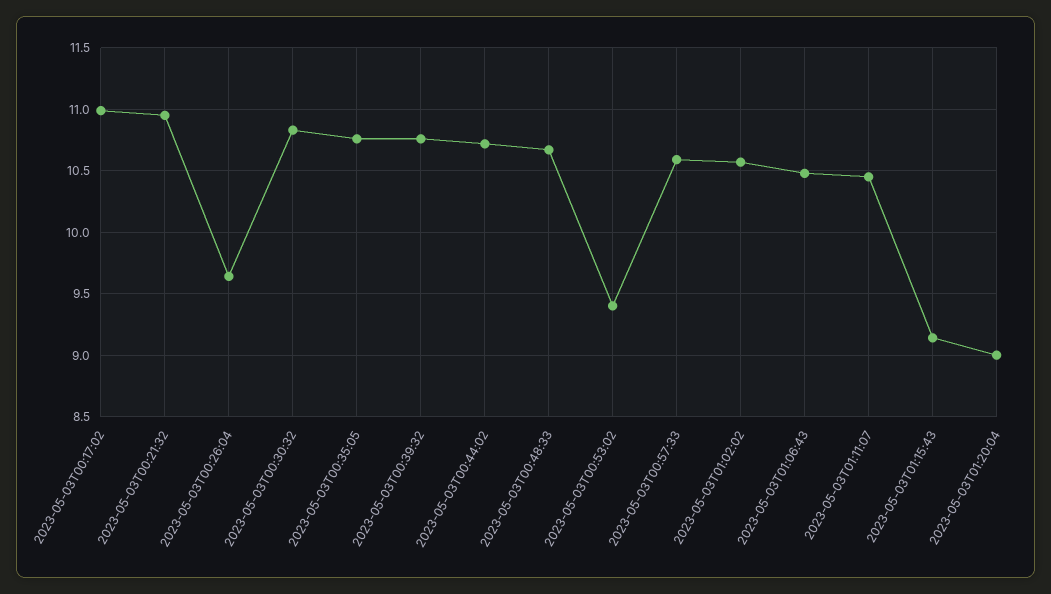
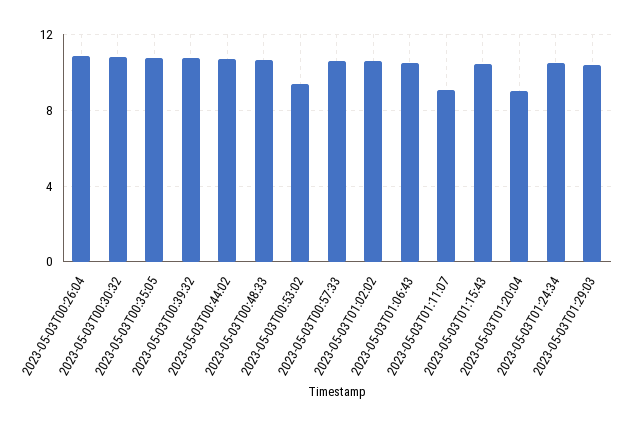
2023-05-03T00:17:02: 11 -> none
2023-05-03T00:21:32: 10.95 -> none
2023-05-03T00:26:04: 9.65 -> 11
2023-05-03T01:11:07: 10.45 -> 9
2023-05-03T01:15:43: 9.15 -> 10.5
2023-05-03T01:24:34: none -> 10.5
2023-05-03T01:29:03: none -> 10.5

